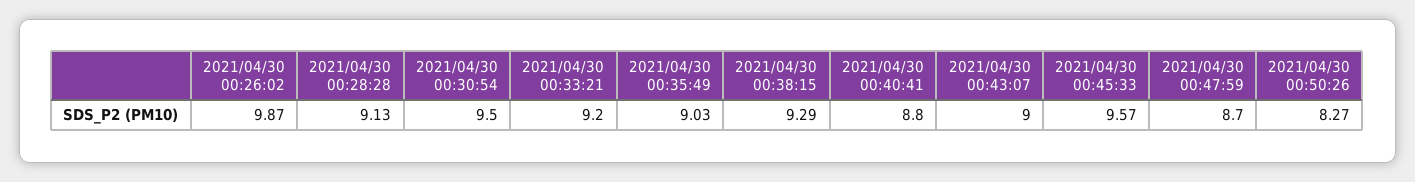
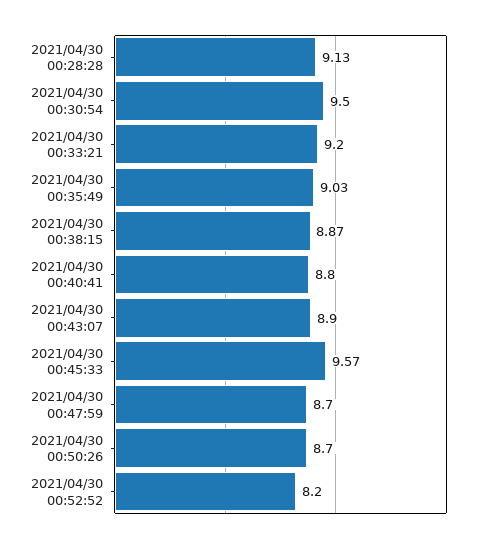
2021/04/30 00:26:02: 9.87 -> none
2021/04/30 00:38:15: 9.29 -> 8.87
2021/04/30 00:43:07: 9 -> 8.9
2021/04/30 00:50:26: 8.27 -> 8.7
2021/04/30 00:52:52: none -> 8.2

